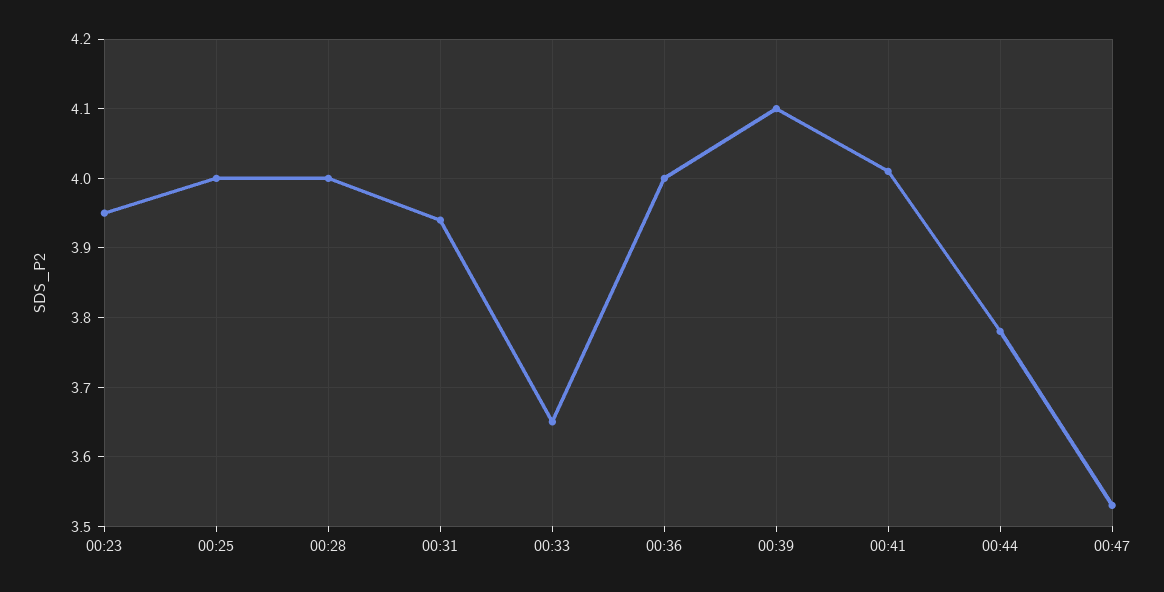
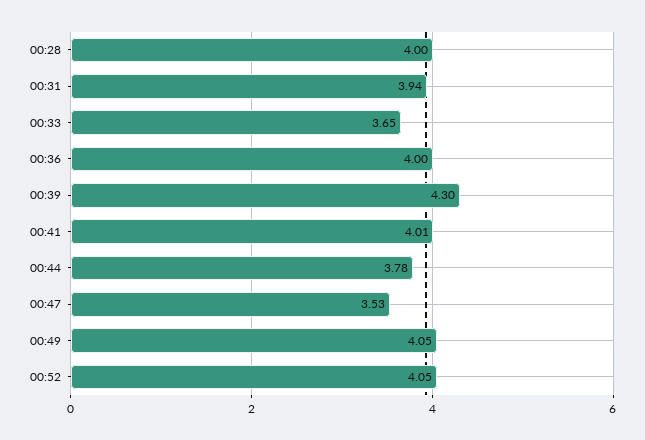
00:23: 3.95 -> none
00:25: 4 -> none
00:39: 4.1 -> 4.3
00:49: none -> 4.05
00:52: none -> 4.05

